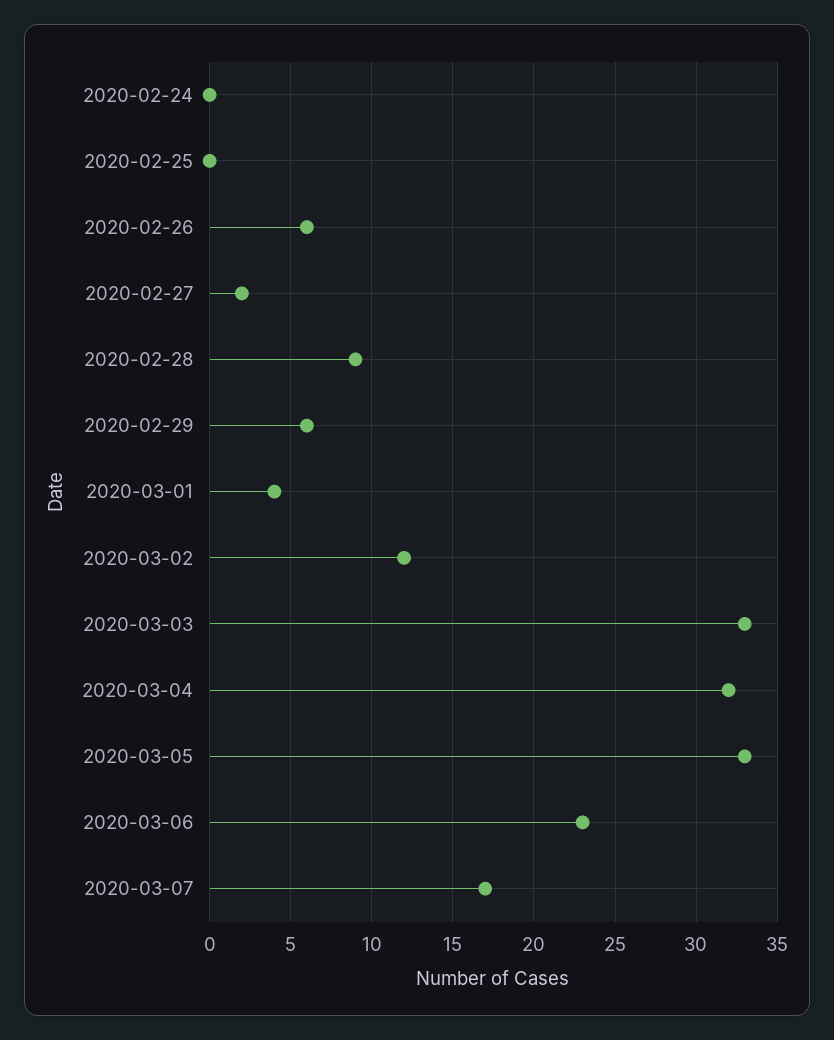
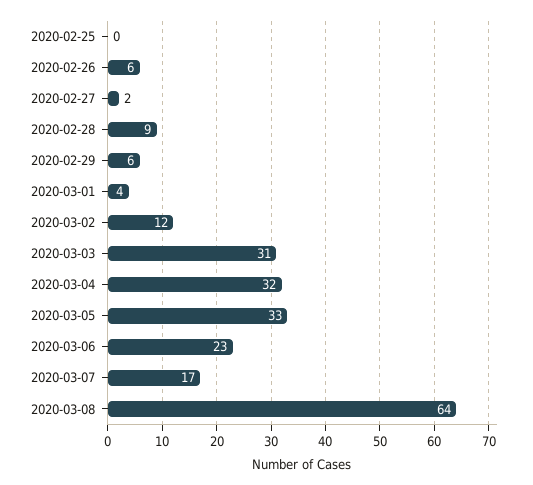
2020-02-24: 0 -> none
2020-03-03: 33 -> 31
2020-03-08: none -> 64

